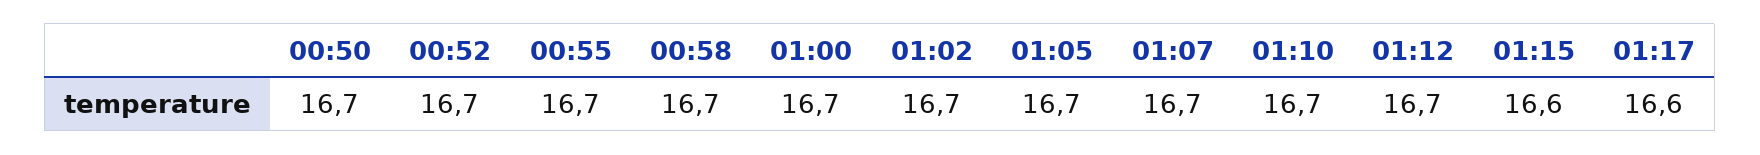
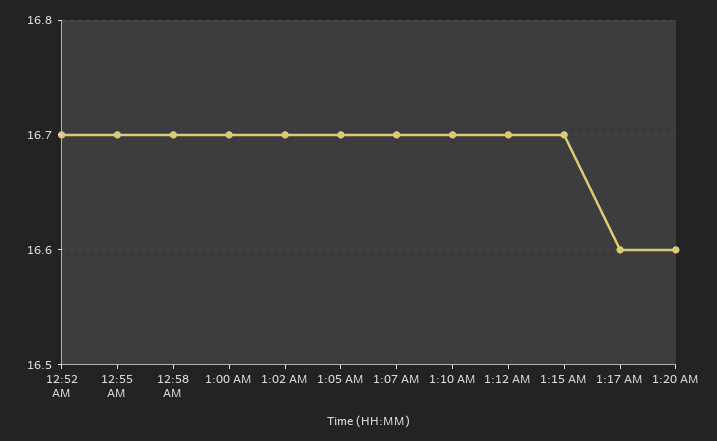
00:50: 16.7 -> none
01:15: 16.6 -> 16.7
1:20 AM: none -> 16.6

